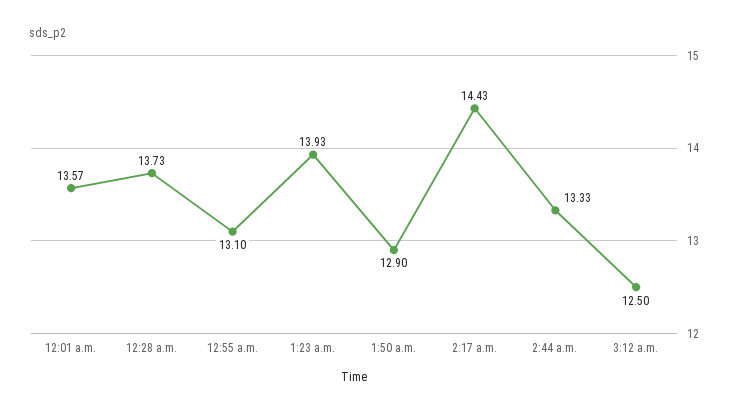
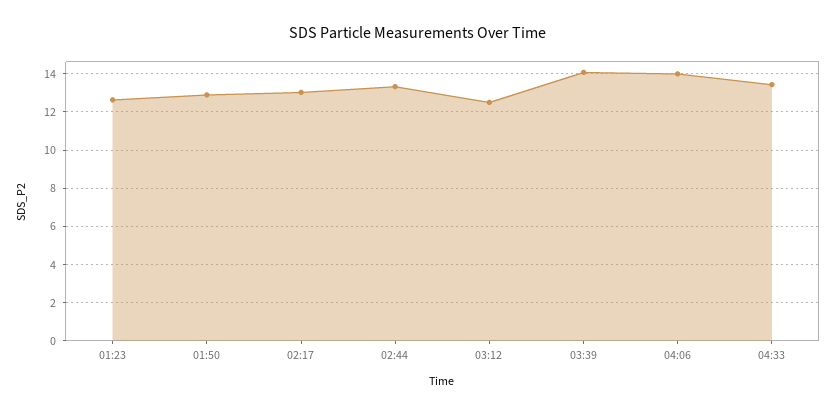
12:01 a.m.: 13.57 -> none
12:28 a.m.: 13.73 -> none
12:55 a.m.: 13.1 -> none
1:23 a.m.: 13.93 -> 12.5
2:17 a.m.: 14.43 -> 13
03:39: none -> 14
04:06: none -> 14
04:33: none -> 13.5

